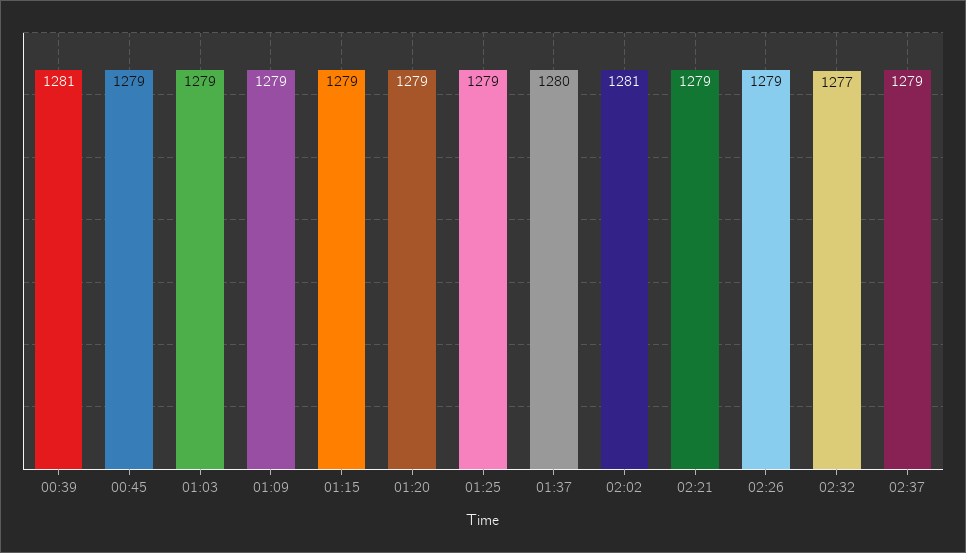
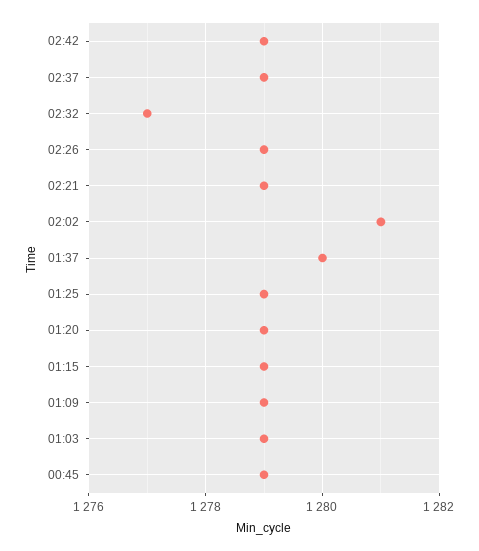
00:39: 1281 -> none
02:42: none -> 1279

